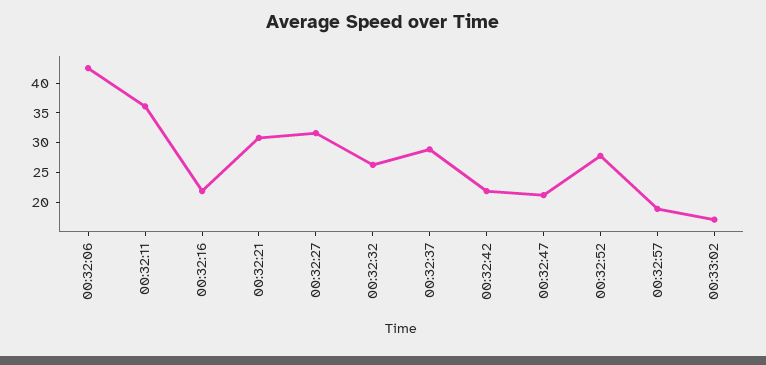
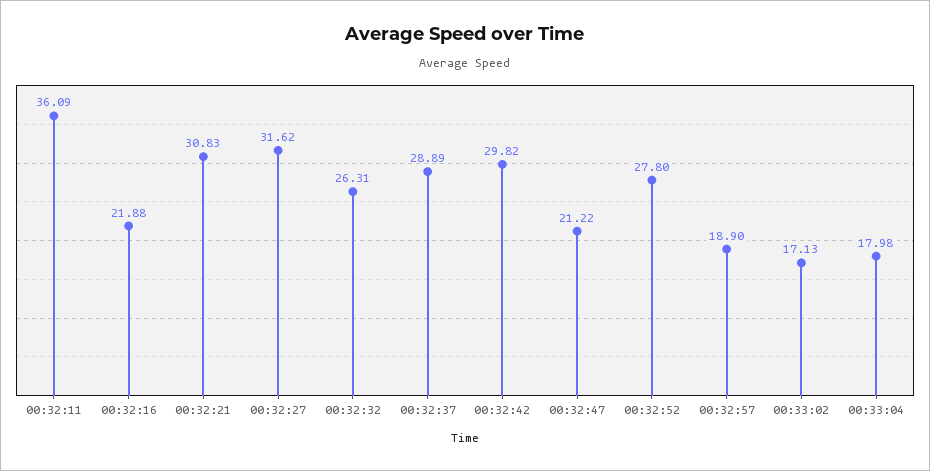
00:32:06: 42.5 -> none
00:32:42: 22.5 -> 29.82
00:33:04: none -> 17.98

